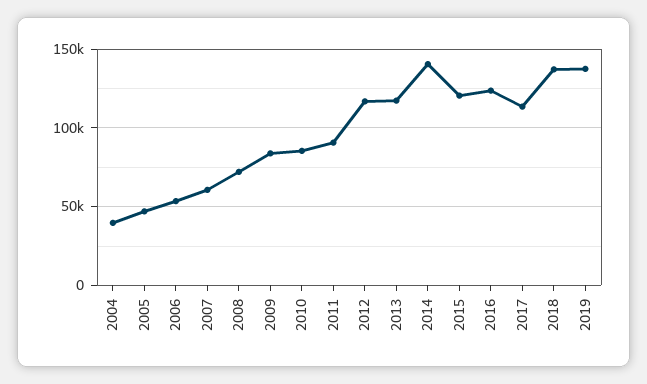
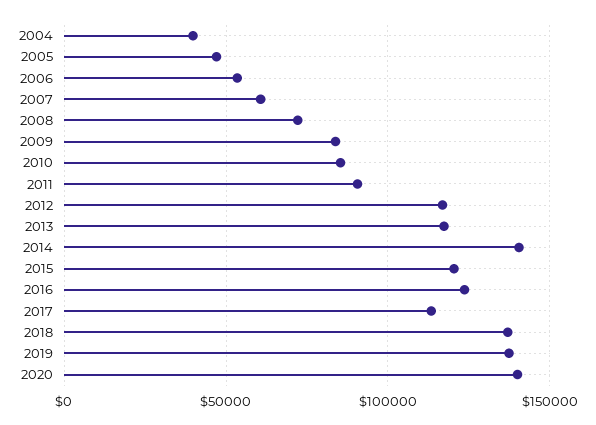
2020: none -> 140000

